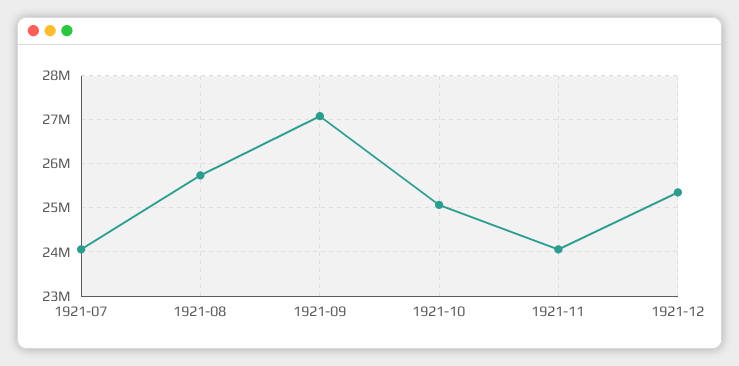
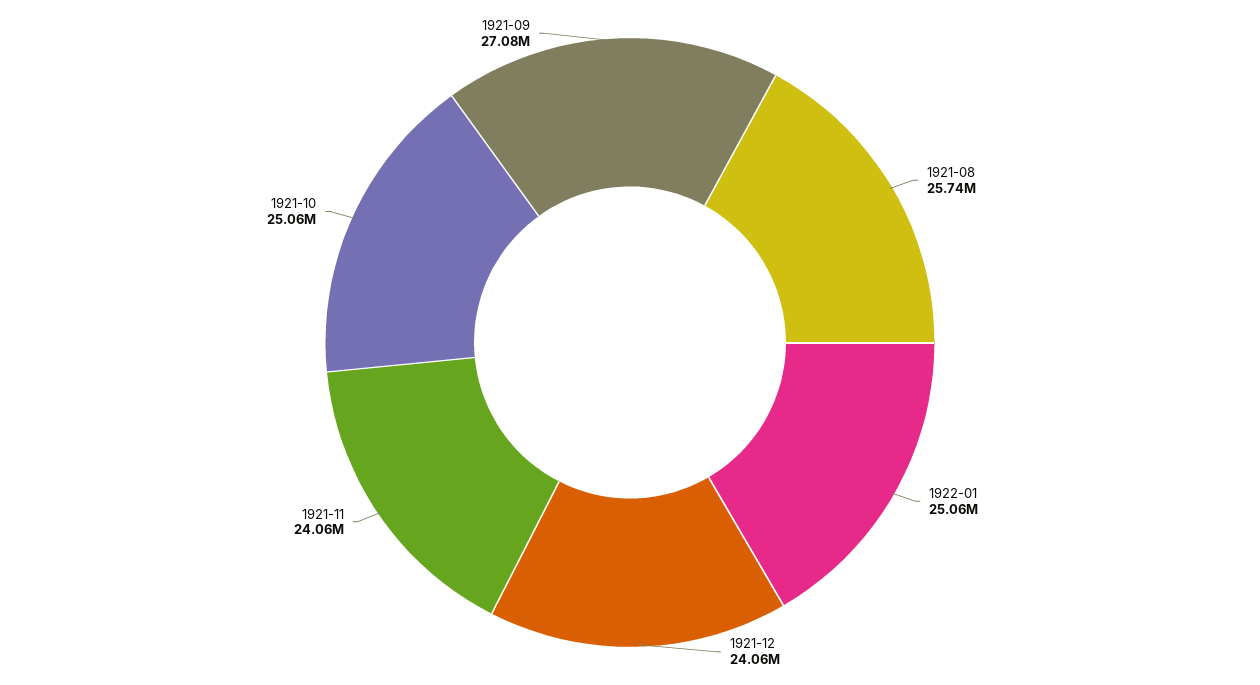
1921-07: 24000000 -> none
1921-12: 25400000 -> 24060000
1922-01: none -> 25060000

